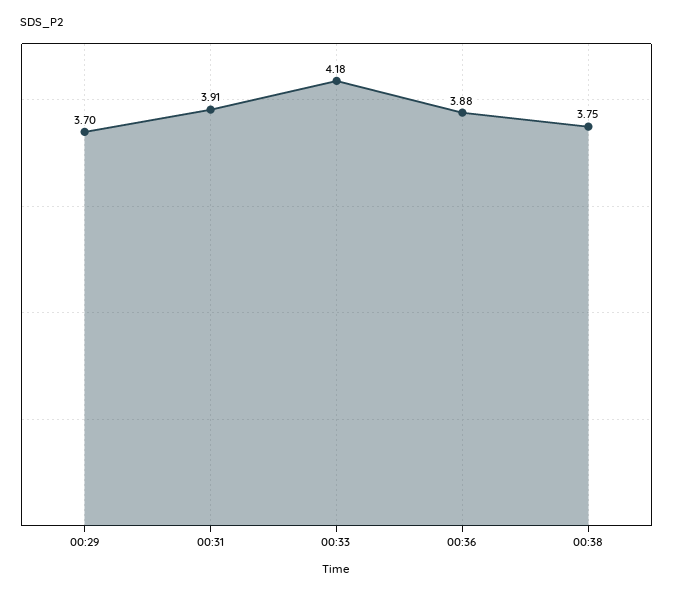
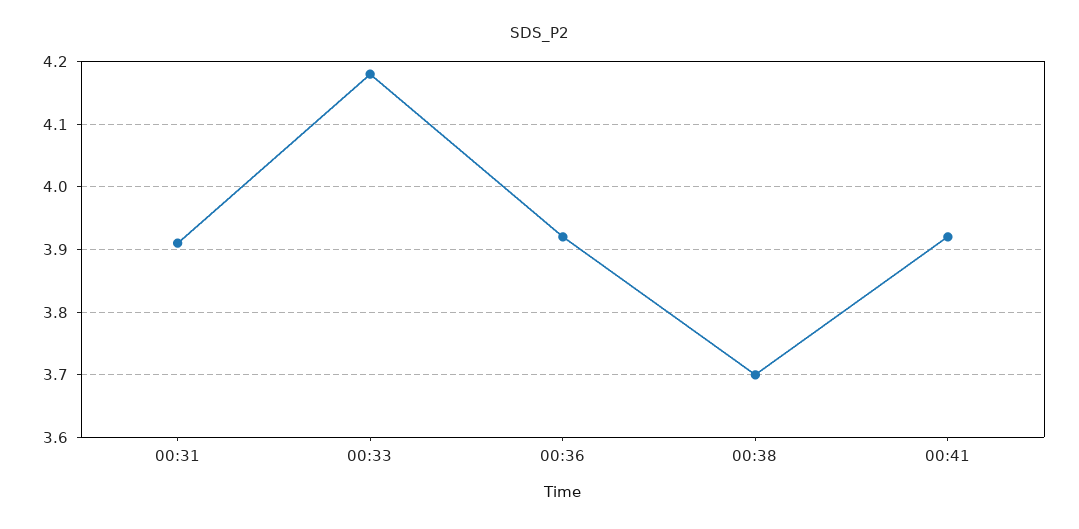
00:29: 3.7 -> none
00:36: 3.88 -> 3.92
00:38: 3.75 -> 3.7
00:41: none -> 3.92

